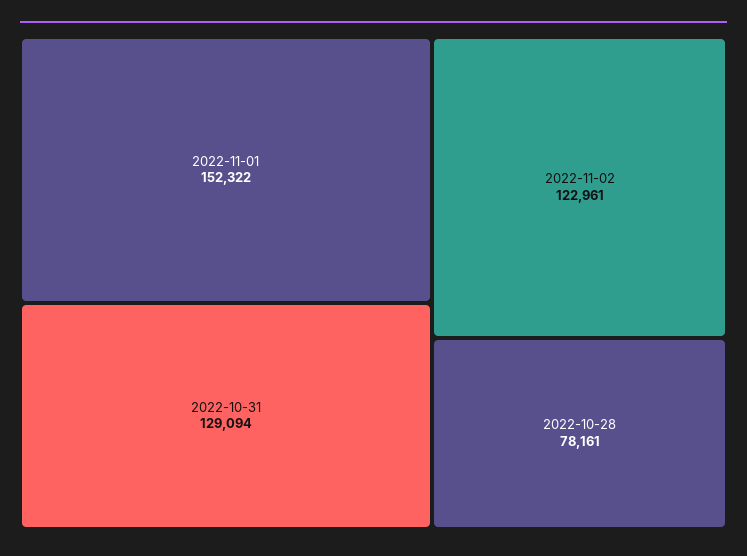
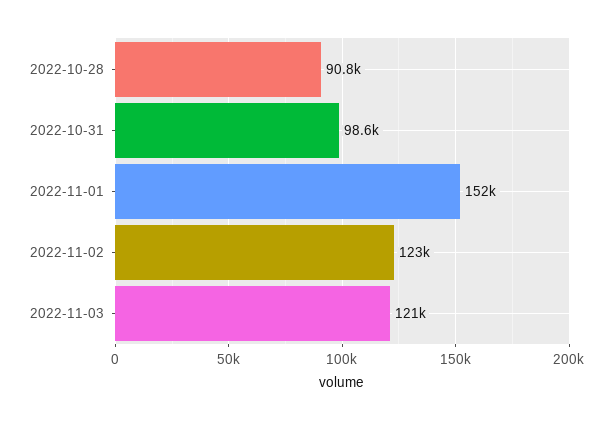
2022-10-31: 129094 -> 98600
2022-10-28: 78161 -> 90800
2022-11-03: none -> 121000

